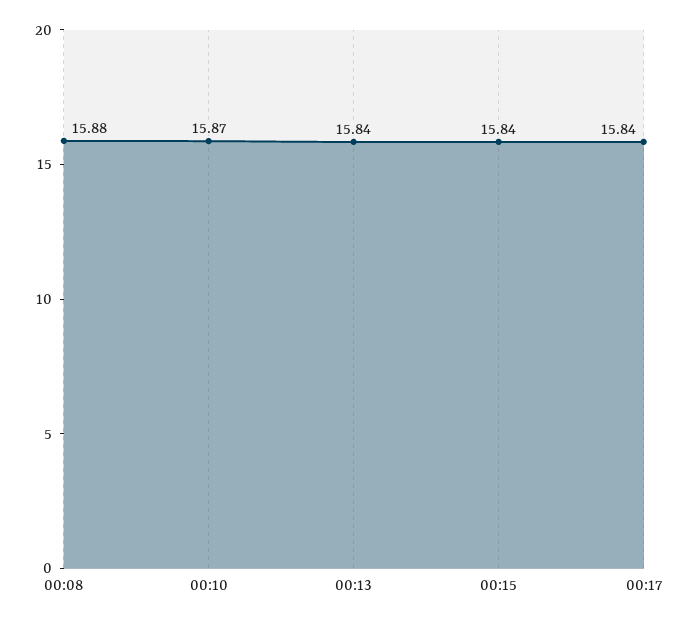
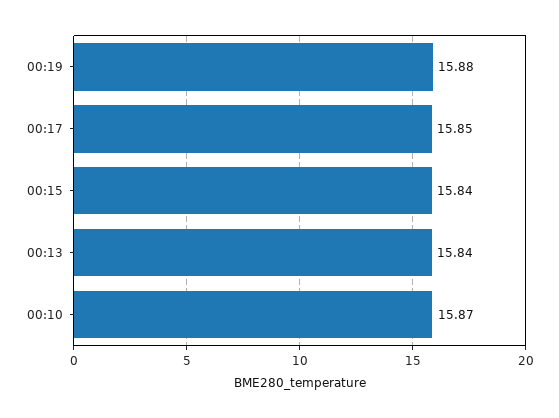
00:08: 15.88 -> none
00:17: 15.84 -> 15.85
00:19: none -> 15.88

